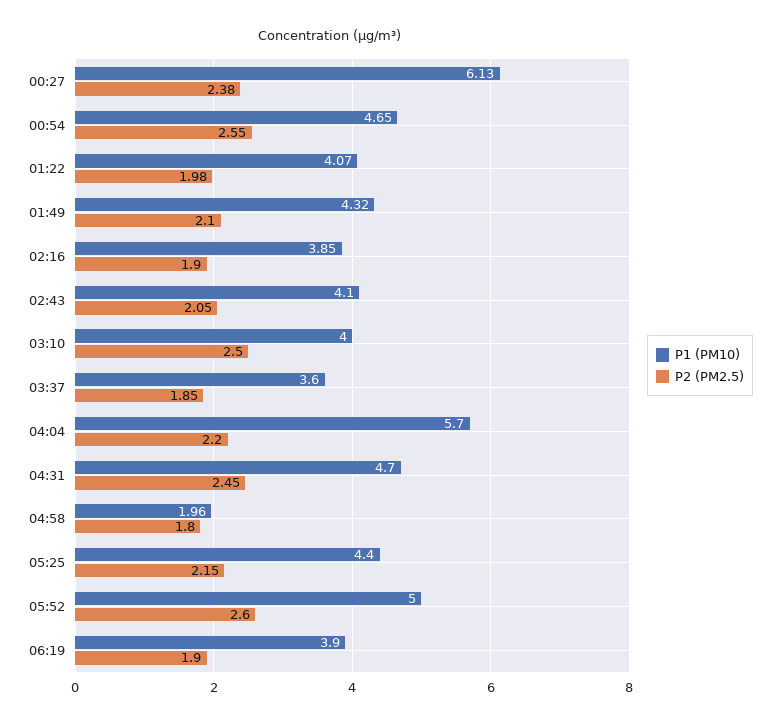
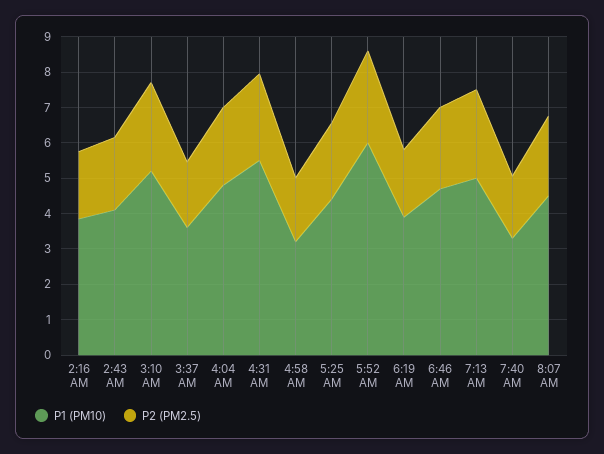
P1 (PM10), 00:27: 6.13 -> none
P2 (PM2.5), 00:27: 2.38 -> none
P1 (PM10), 00:54: 4.65 -> none
P2 (PM2.5), 00:54: 2.55 -> none
P1 (PM10), 01:22: 4.07 -> none
P2 (PM2.5), 01:22: 1.98 -> none
P1 (PM10), 01:49: 4.32 -> none
P2 (PM2.5), 01:49: 2.1 -> none
P1 (PM10), 03:10: 4 -> 5.25
P1 (PM10), 04:04: 5.7 -> 4.75
P1 (PM10), 04:31: 4.7 -> 5.5
P1 (PM10), 04:58: 1.96 -> 3.25
P1 (PM10), 05:52: 5 -> 6
P1 (PM10), 6:46 AM: none -> 4.75
P2 (PM2.5), 6:46 AM: none -> 2.25
P1 (PM10), 7:13 AM: none -> 5
P2 (PM2.5), 7:13 AM: none -> 2.5
P1 (PM10), 7:40 AM: none -> 3.25
P2 (PM2.5), 7:40 AM: none -> 1.75
P1 (PM10), 8:07 AM: none -> 4.5
P2 (PM2.5), 8:07 AM: none -> 2.25

